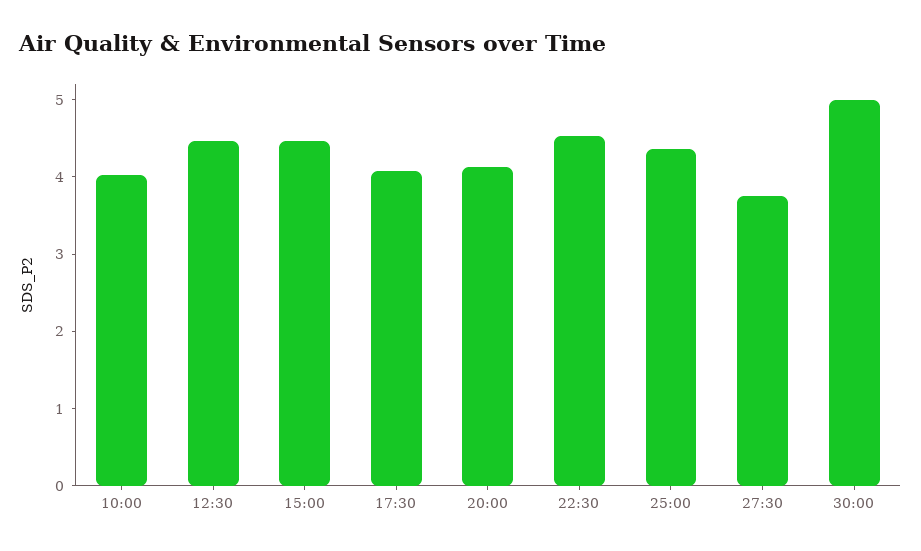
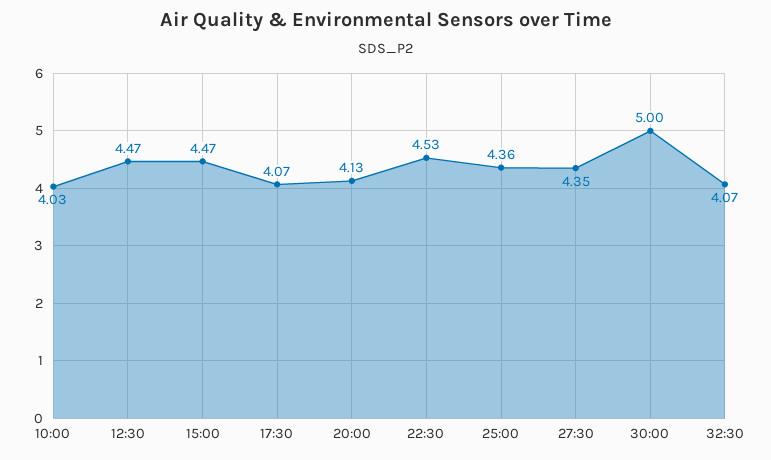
27:30: 3.8 -> 4.35
32:30: none -> 4.07

